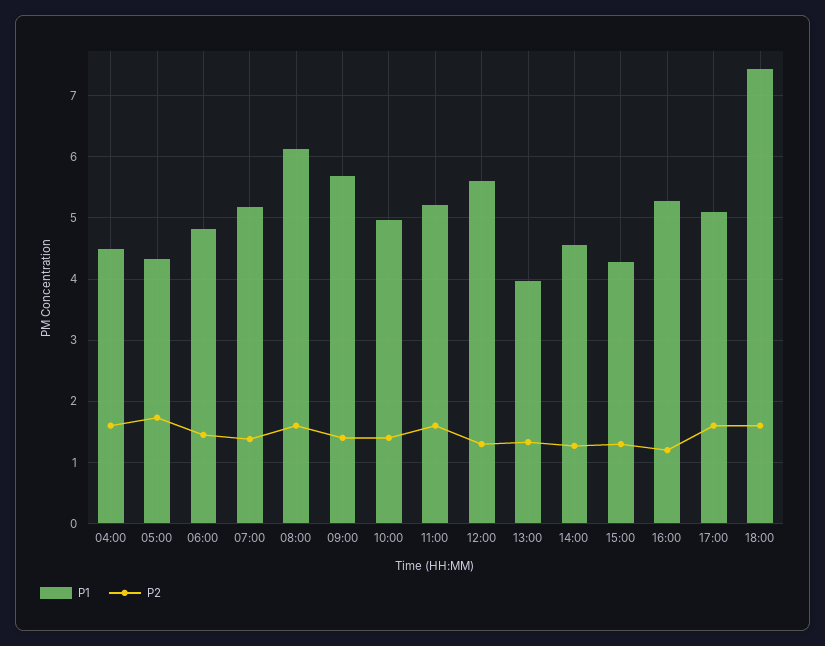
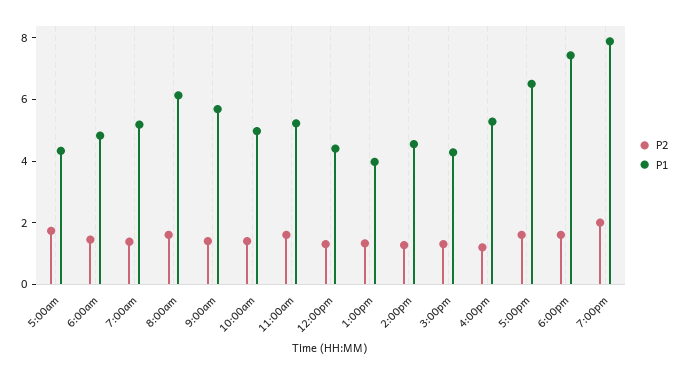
P1, 04:00: 4.5 -> none
P2, 04:00: 1.6 -> none
P1, 12:00: 5.6 -> 4.5
P1, 17:00: 5.1 -> 6.5
P2, 7:00pm: none -> 2
P1, 7:00pm: none -> 8

